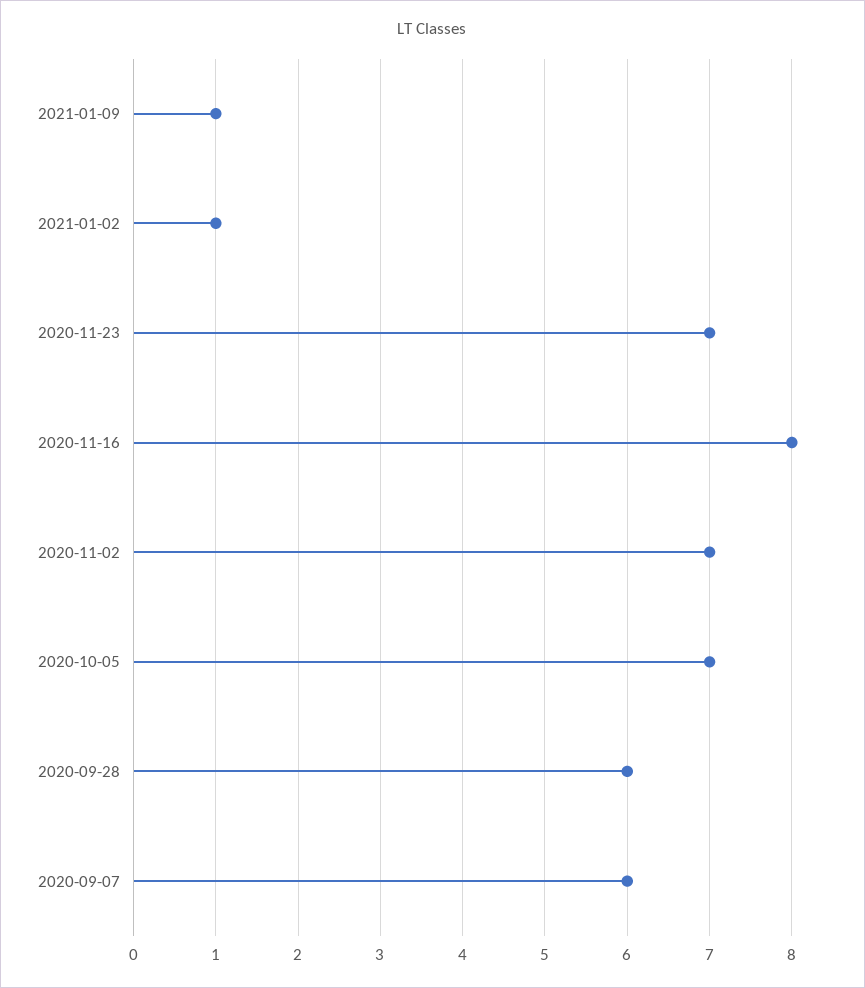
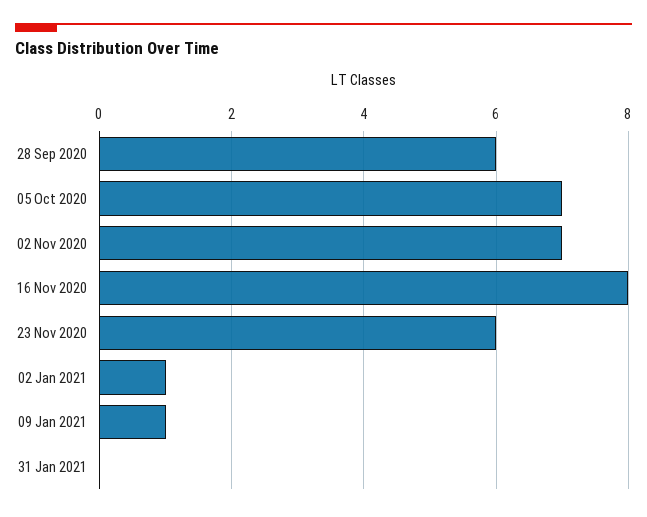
2020-11-23: 7 -> 6
2020-09-07: 6 -> none
31 Jan 2021: none -> 0

